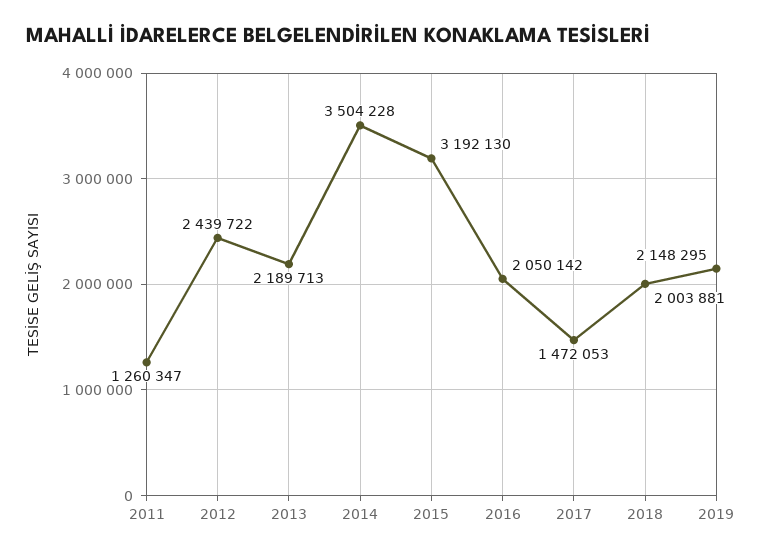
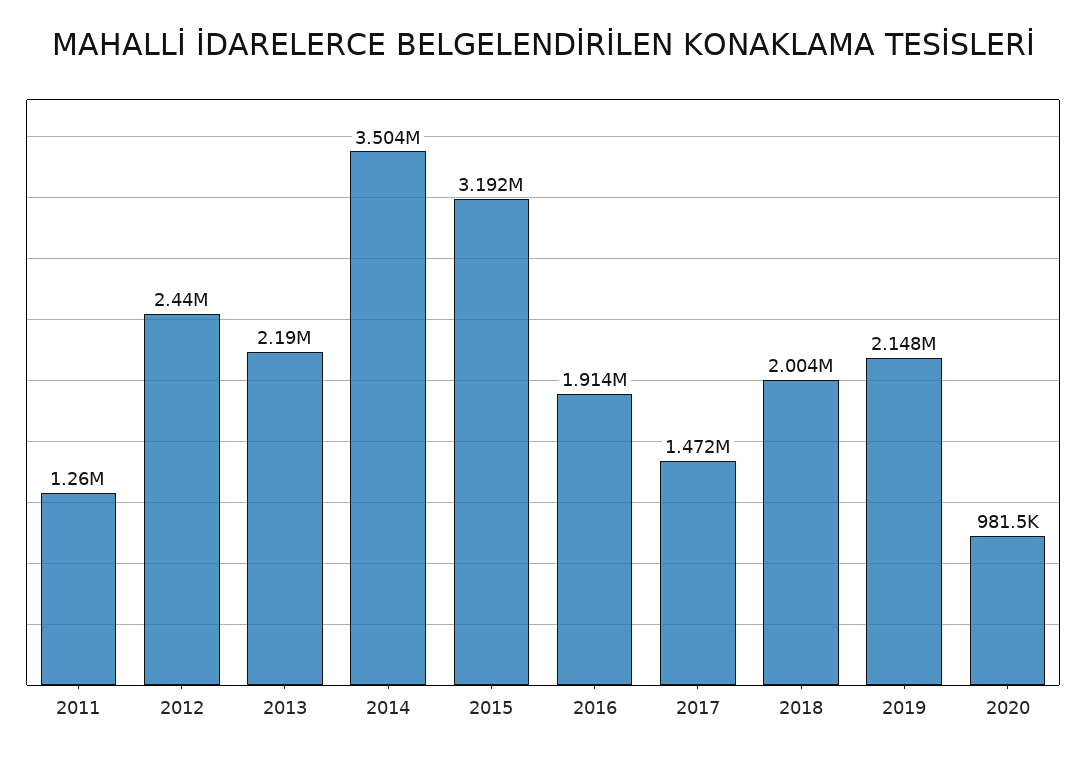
2016: 2050142 -> 1914000
2020: none -> 981500

